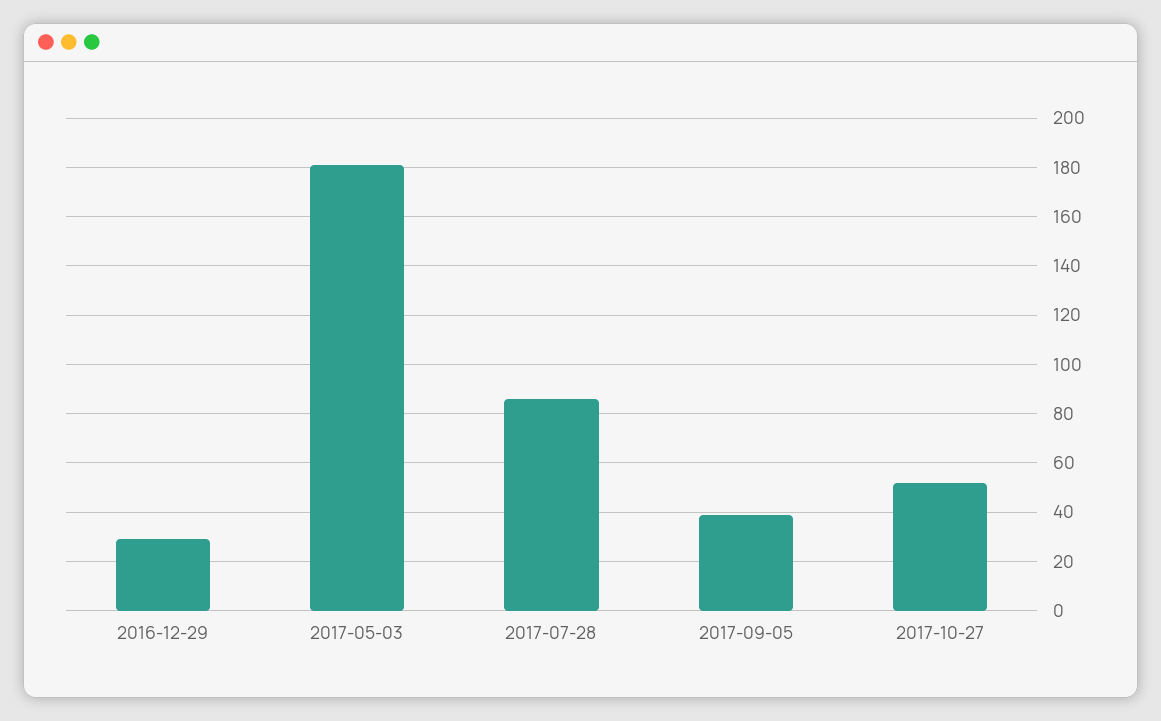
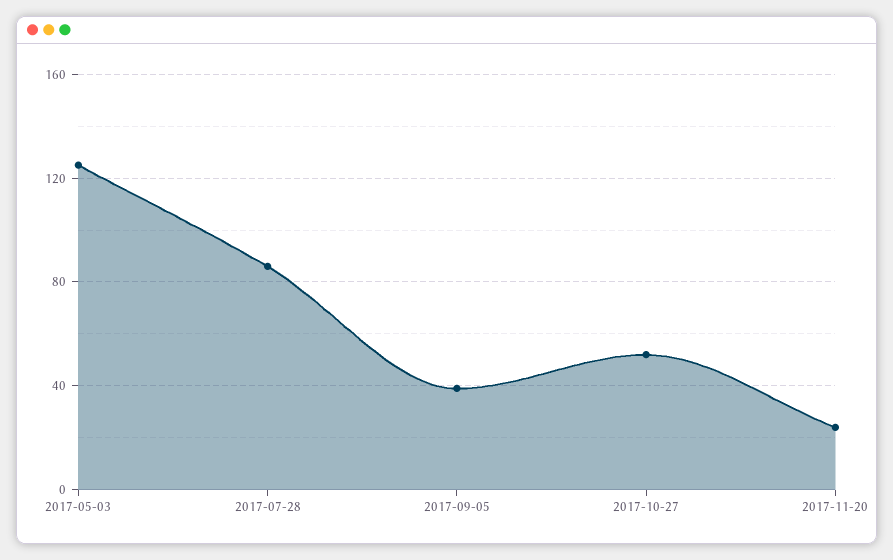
2016-12-29: 30 -> none
2017-05-03: 180 -> 125
2017-11-20: none -> 25

